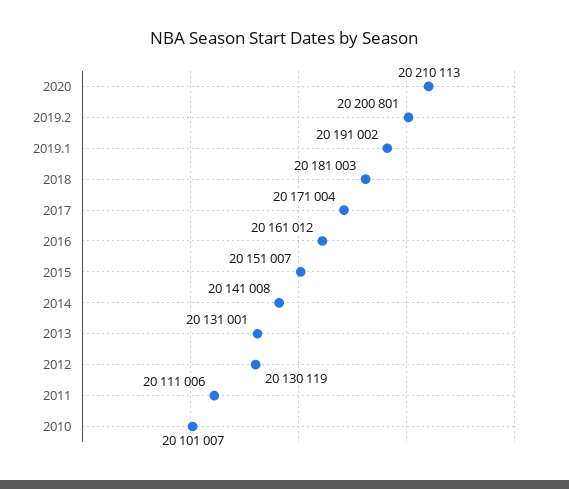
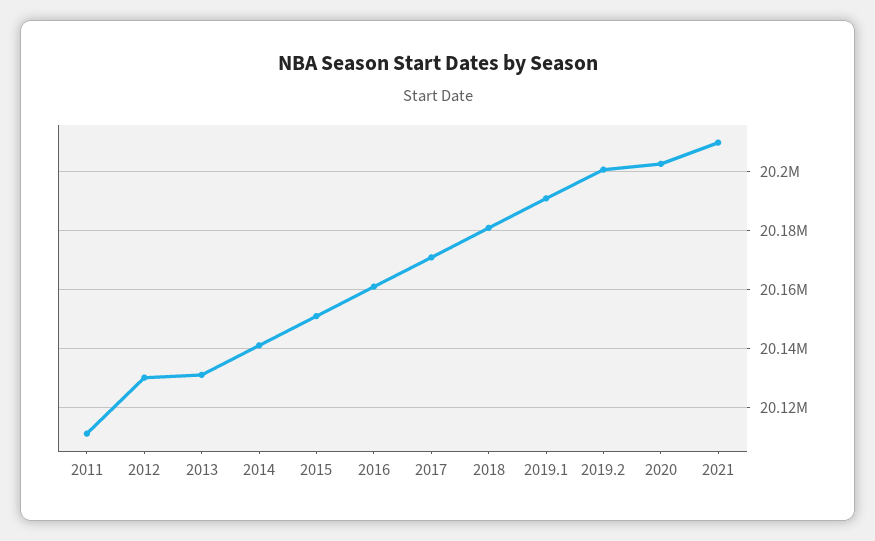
2020: 20210113 -> 20202500
2010: 20101007 -> none
2021: none -> 20210000

